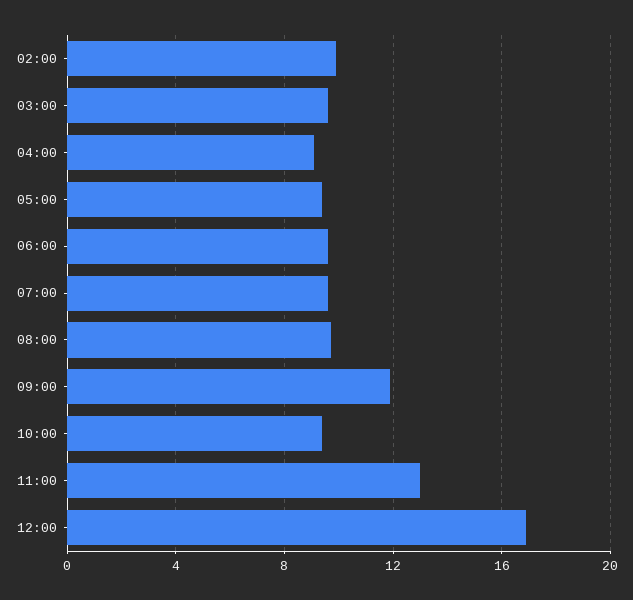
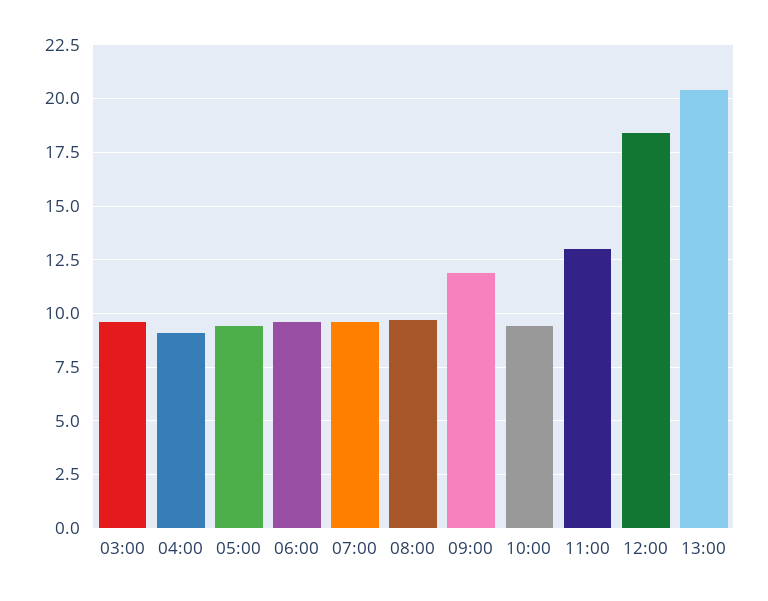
02:00: 10 -> none
12:00: 17 -> 18.5
13:00: none -> 20.5

